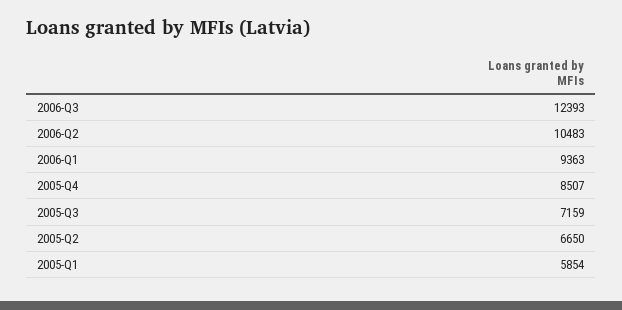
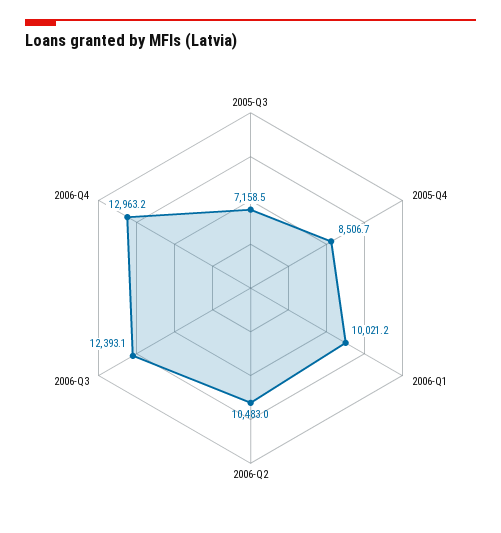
2006-Q1: 9363 -> 10021.2
2005-Q2: 6650 -> none
2005-Q1: 5854 -> none
2006-Q4: none -> 12963.2

